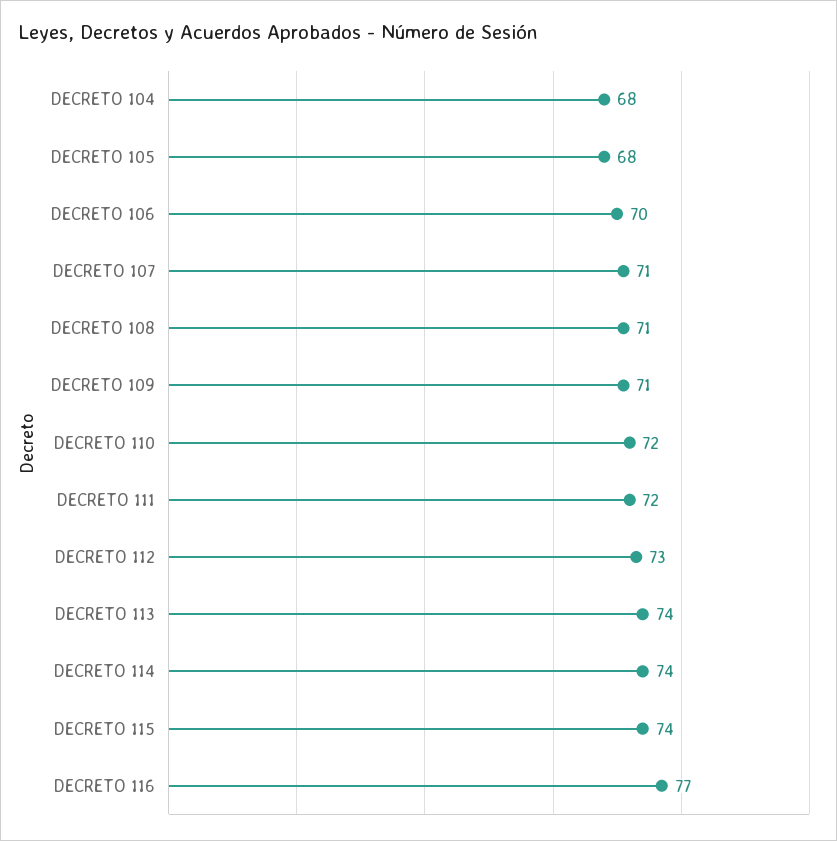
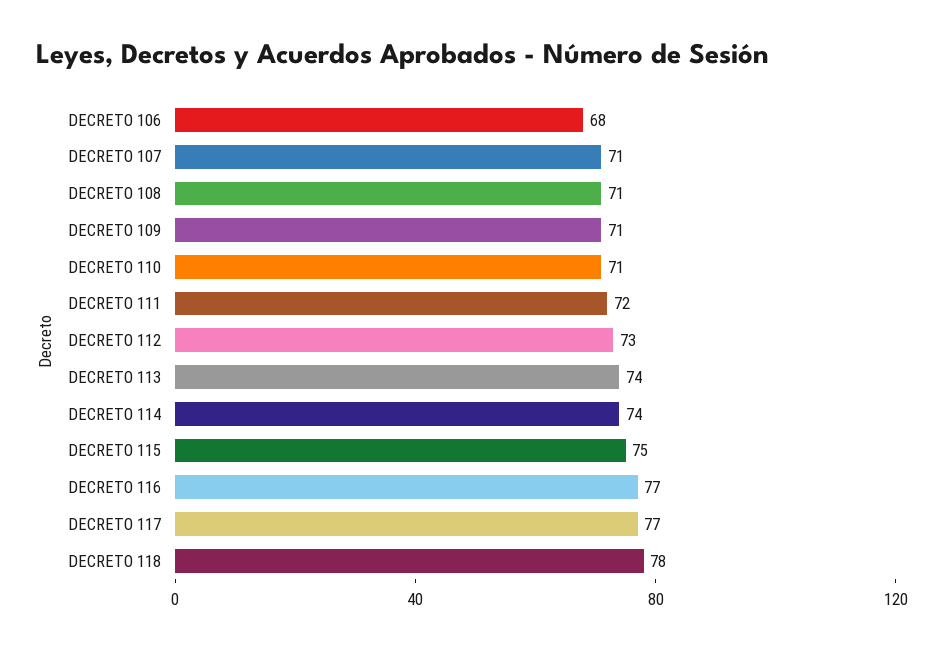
DECRETO 104: 68 -> none
DECRETO 105: 68 -> none
DECRETO 106: 70 -> 68
DECRETO 110: 72 -> 71
DECRETO 115: 74 -> 75
DECRETO 117: none -> 77
DECRETO 118: none -> 78

